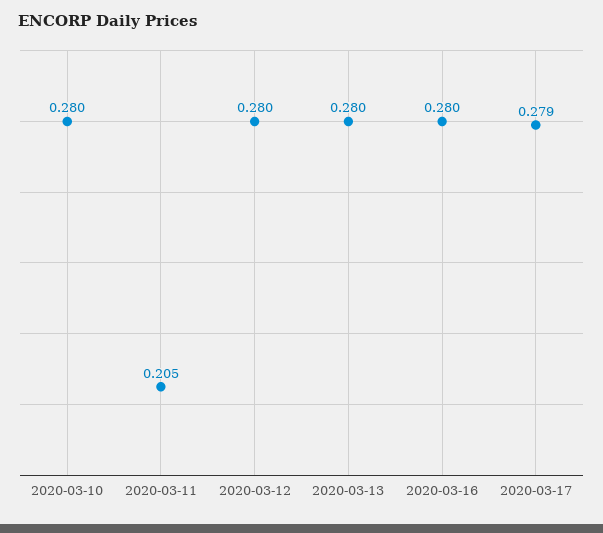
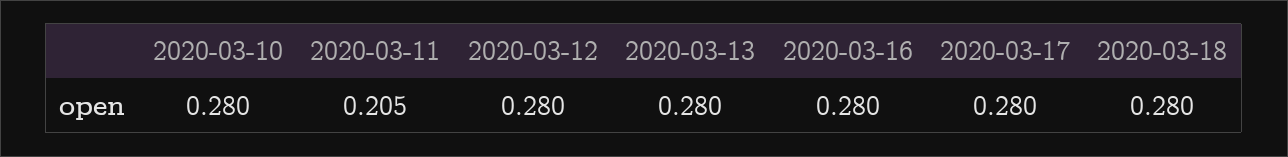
2020-03-17: 0.279 -> 0.28
2020-03-18: none -> 0.28

